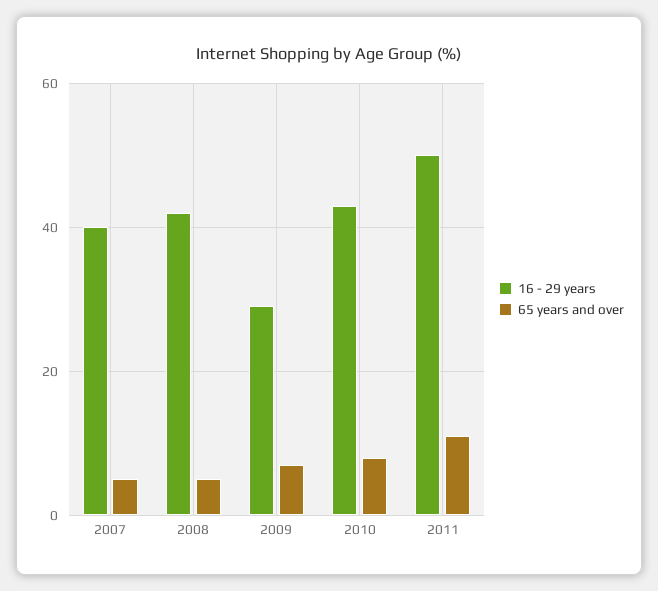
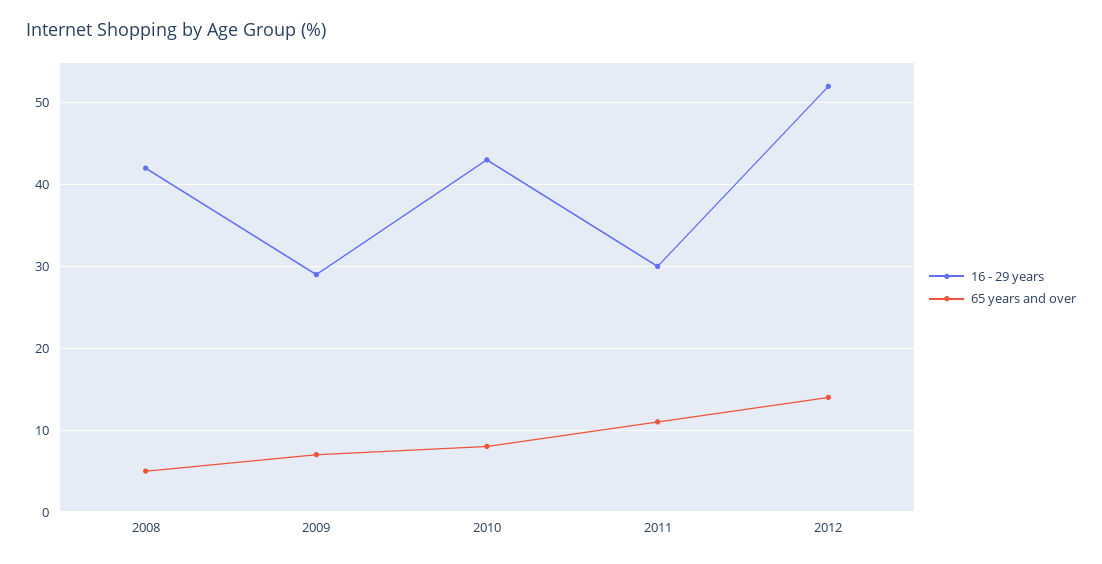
16 - 29 years, 2007: 40 -> none
65 years and over, 2007: 5 -> none
16 - 29 years, 2011: 50 -> 30
16 - 29 years, 2012: none -> 52
65 years and over, 2012: none -> 14

